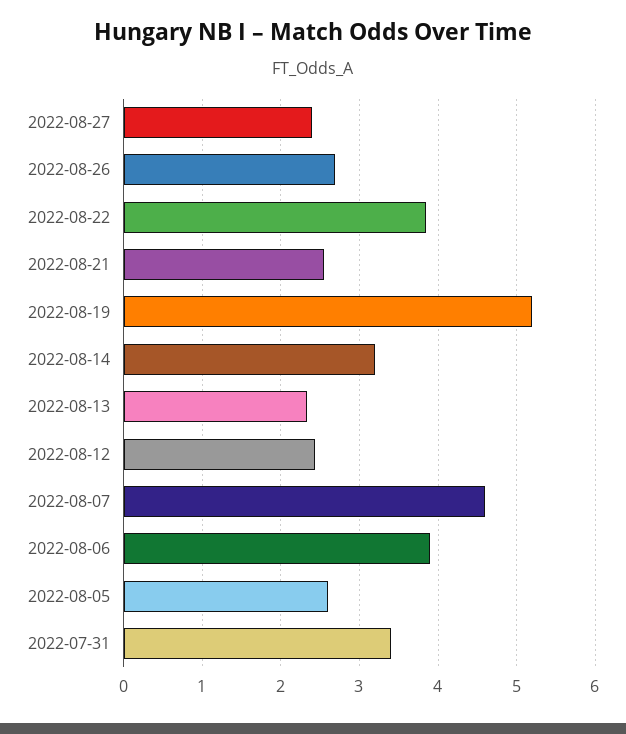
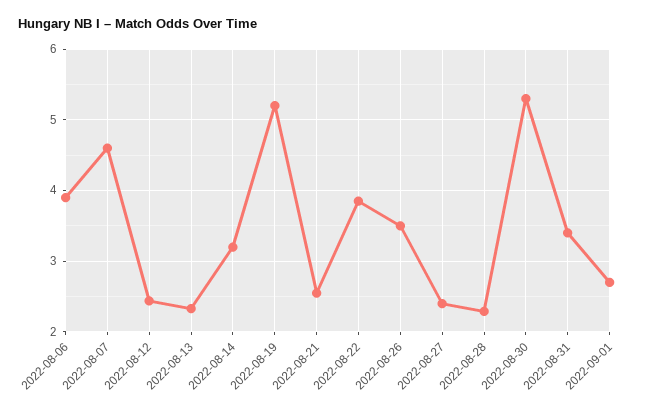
2022-08-26: 2.7 -> 3.5
2022-08-05: 2.6 -> none
2022-07-31: 3.4 -> none
2022-08-28: none -> 2.3
2022-08-30: none -> 5.3
2022-08-31: none -> 3.4
2022-09-01: none -> 2.7

